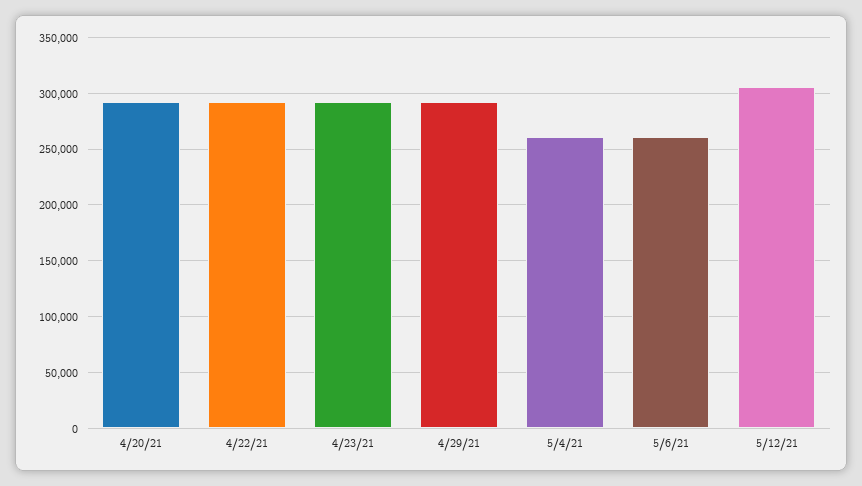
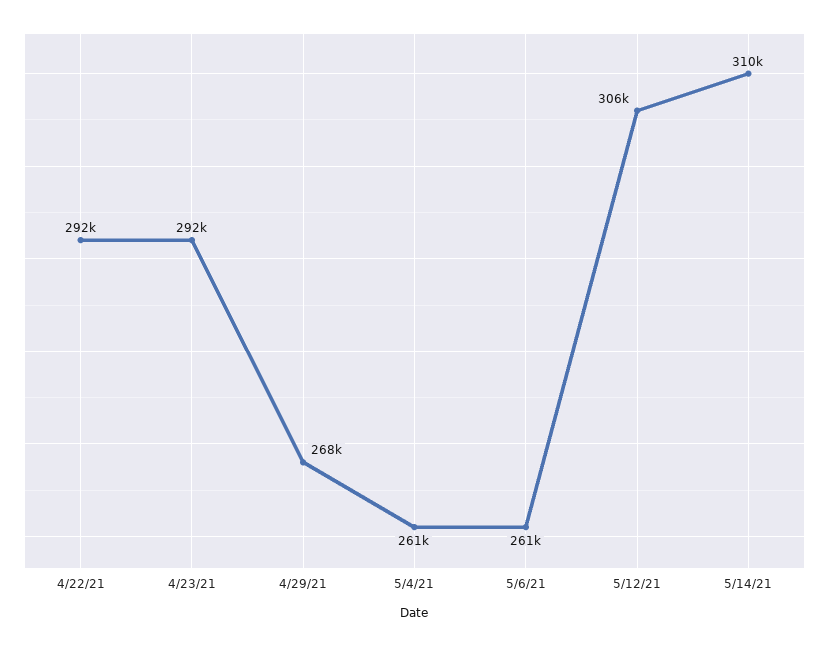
4/20/21: 290000 -> none
4/29/21: 290000 -> 268000
5/14/21: none -> 310000

